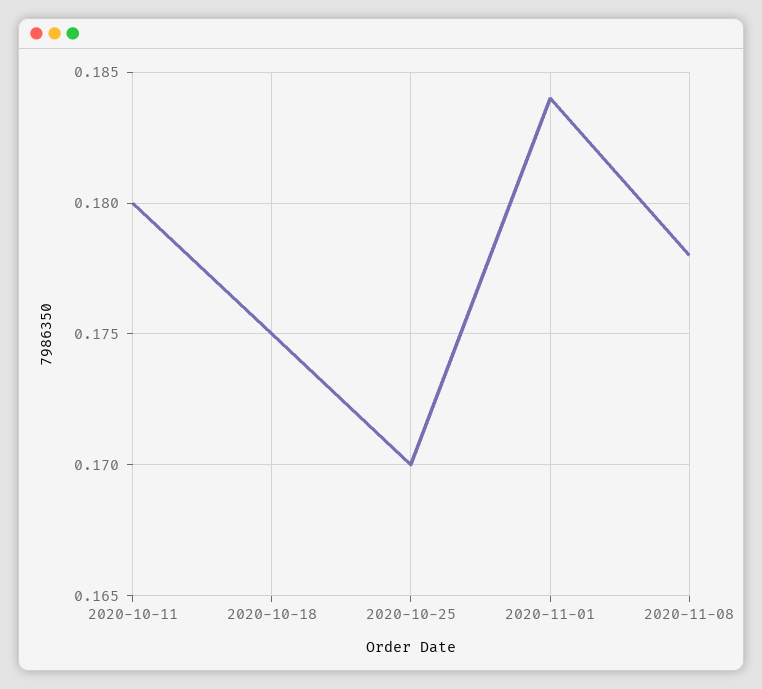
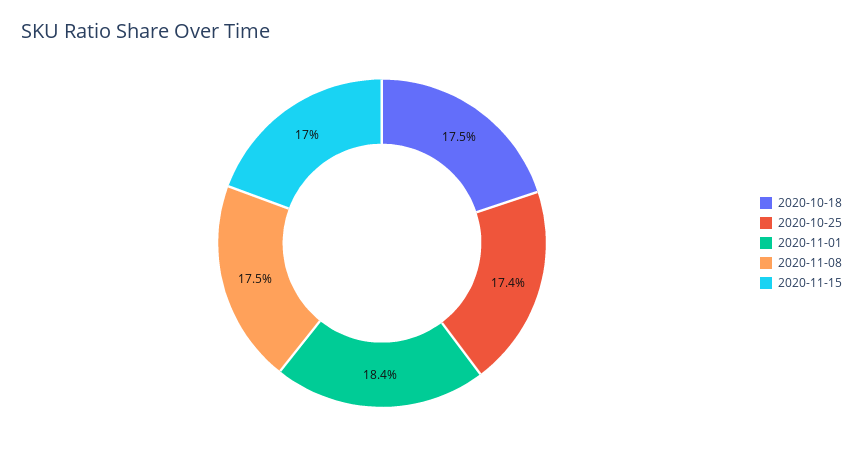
2020-10-11: 0.18 -> none
2020-10-25: 0.17 -> 0.174
2020-11-08: 0.178 -> 0.175
2020-11-15: none -> 0.17

